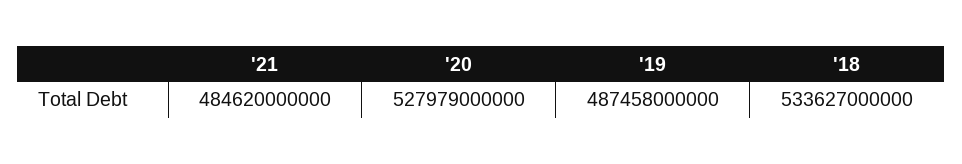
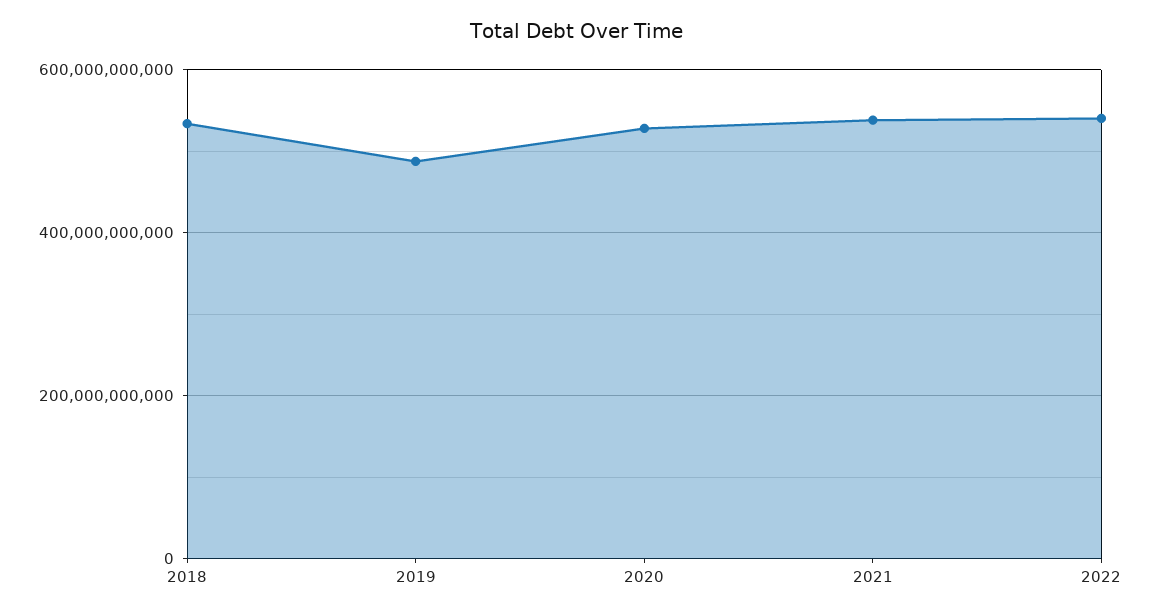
'21: 484620000000 -> 540000000000
2022: none -> 540000000000

